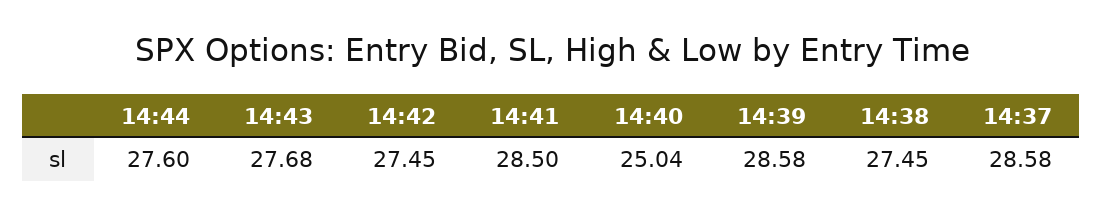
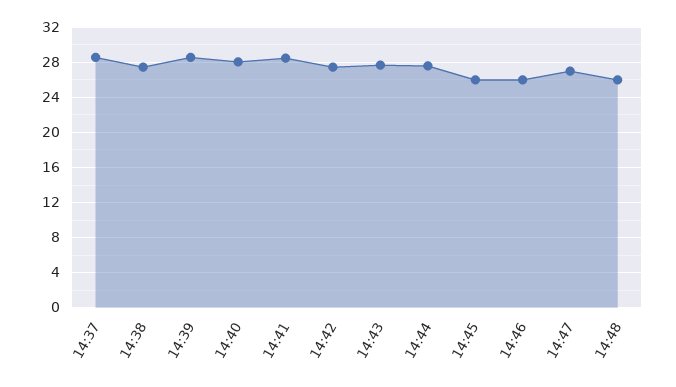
14:40: 25.04 -> 28
14:45: none -> 26
14:46: none -> 26
14:47: none -> 27
14:48: none -> 26

